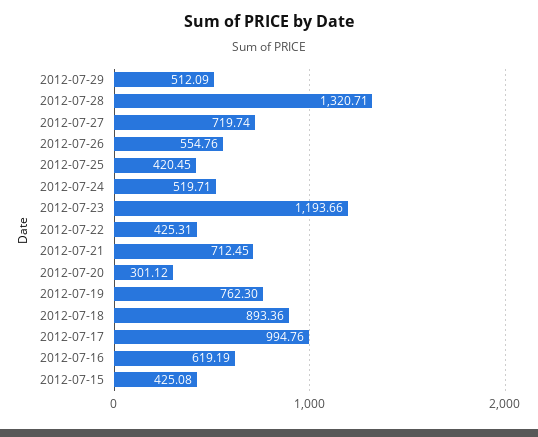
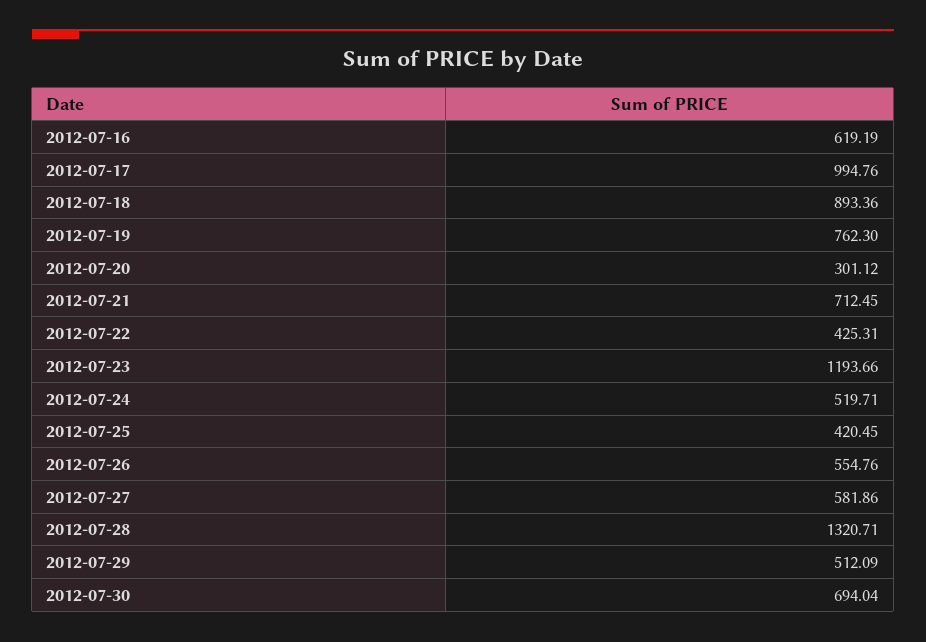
2012-07-27: 719.74 -> 581.86
2012-07-15: 425.08 -> none
2012-07-30: none -> 694.04

